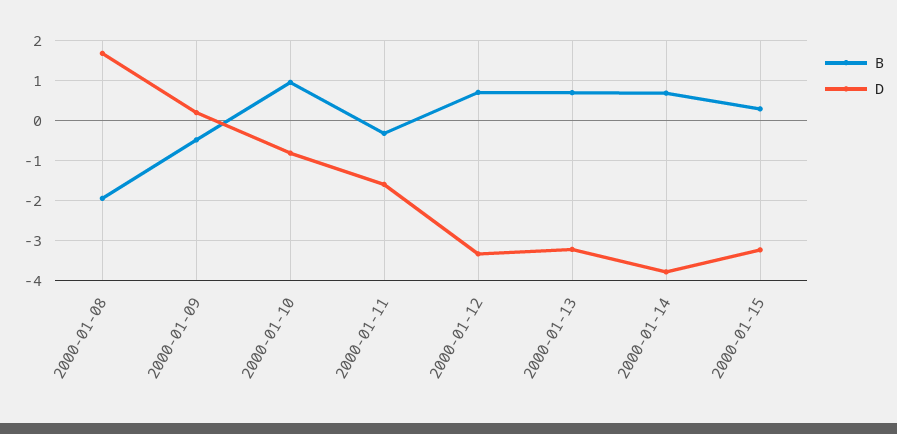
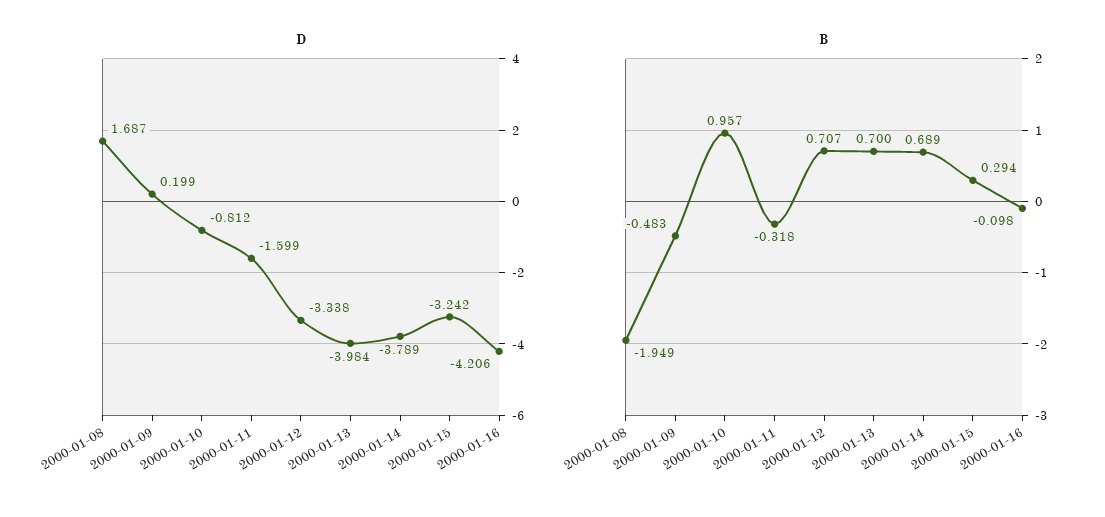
D, 2000-01-13: -3.2 -> -3.984
D, 2000-01-16: none -> -4.206
B, 2000-01-16: none -> -0.098

